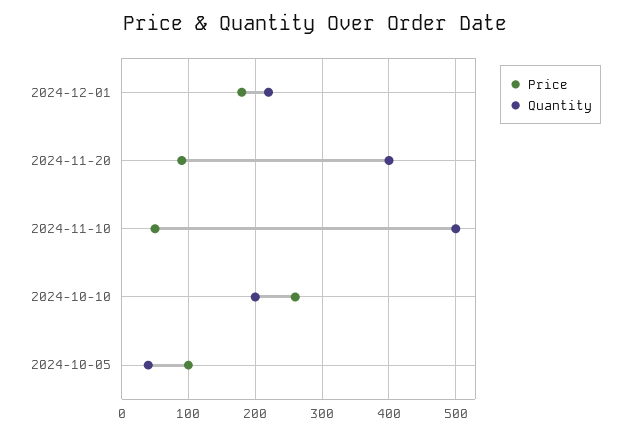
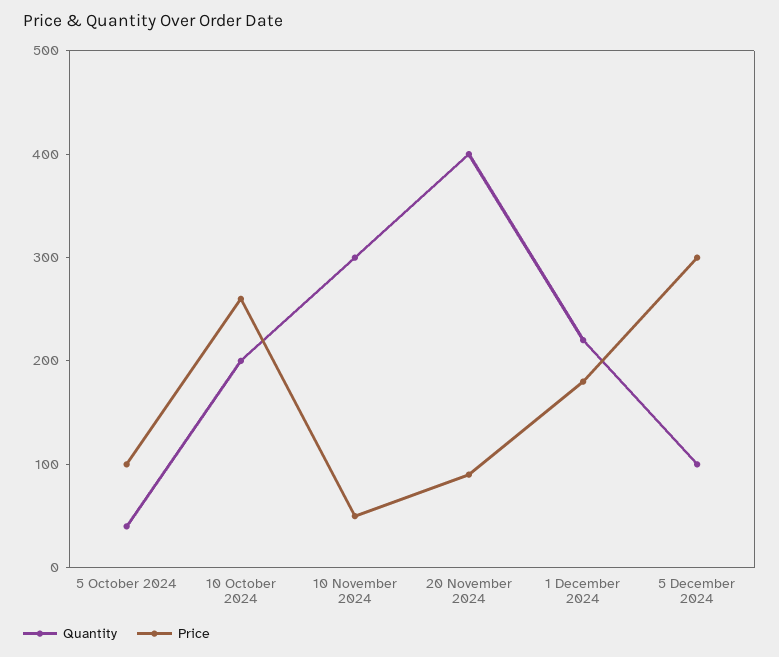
Quantity, 2024-11-10: 500 -> 300
Quantity, 5 December 2024: none -> 100
Price, 5 December 2024: none -> 300

